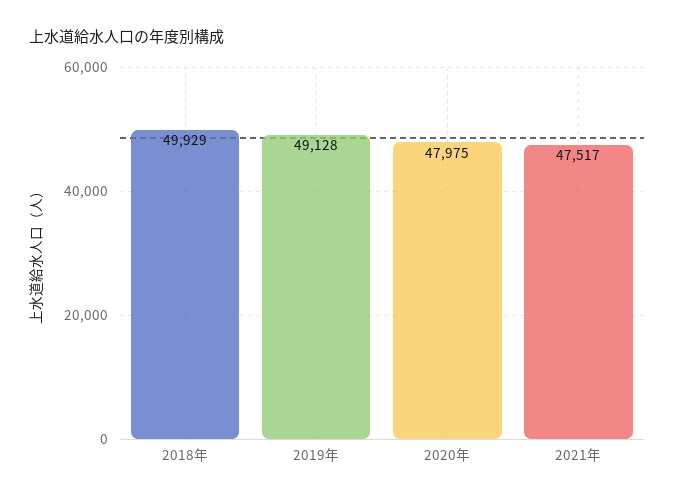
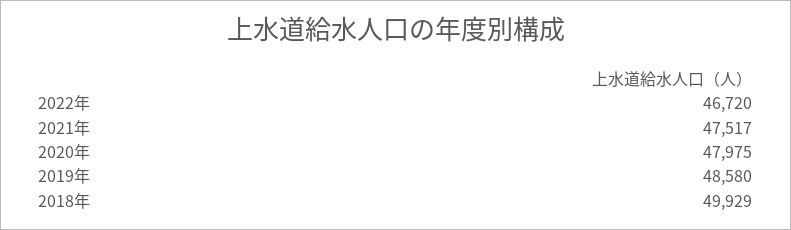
2019年: 49128 -> 48580
2022年: none -> 46720

